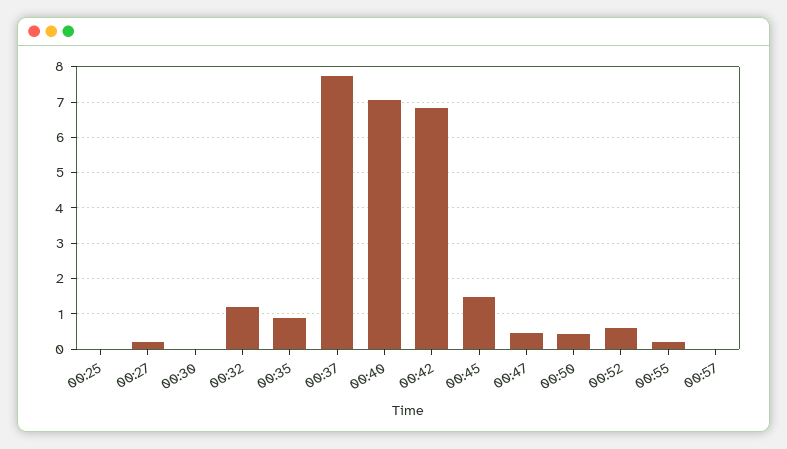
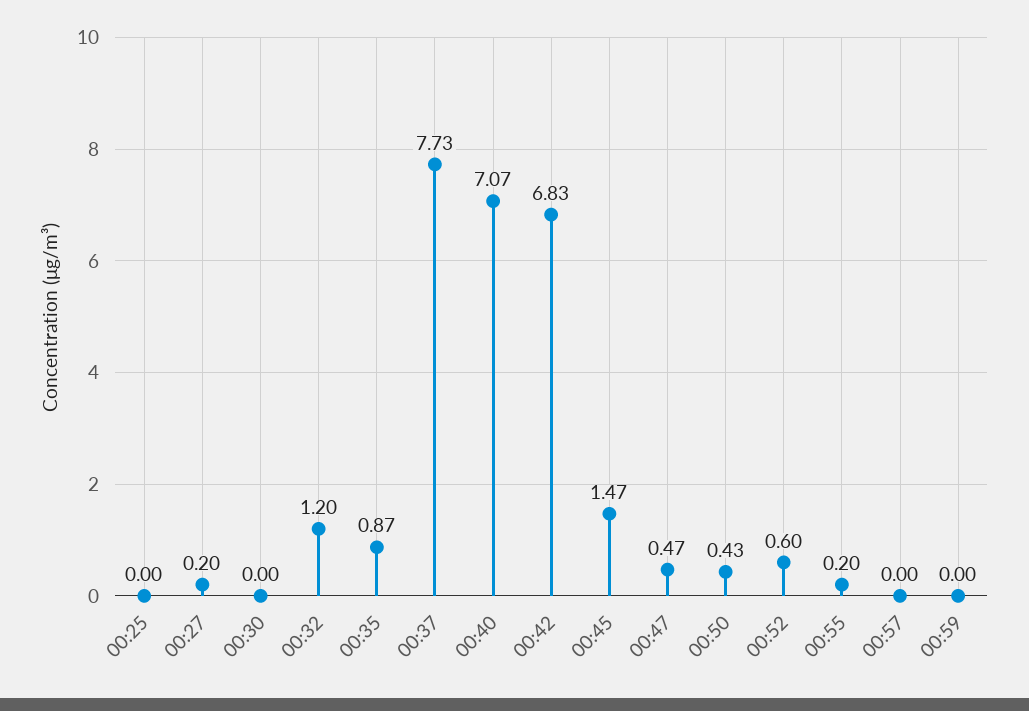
00:59: none -> 0

